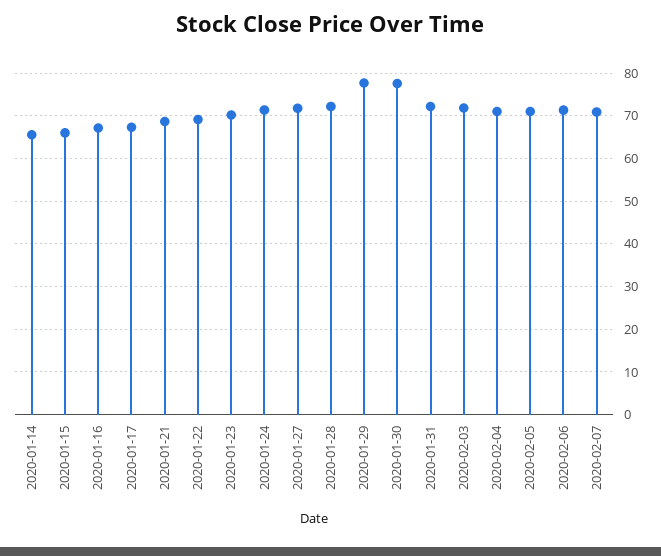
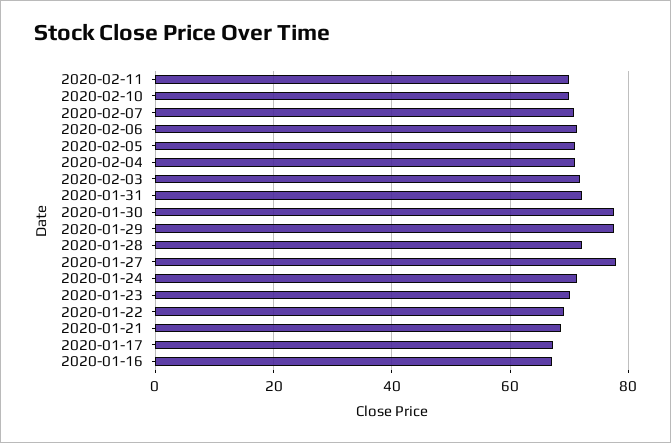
2020-01-14: 66 -> none
2020-01-15: 66 -> none
2020-01-27: 72 -> 78
2020-02-11: none -> 70
2020-02-10: none -> 70

